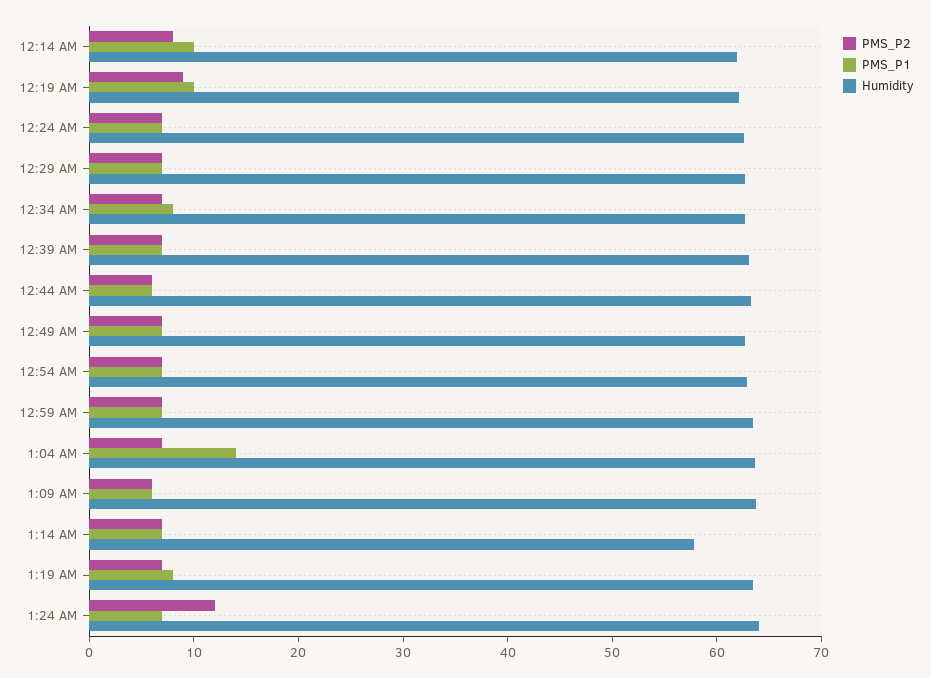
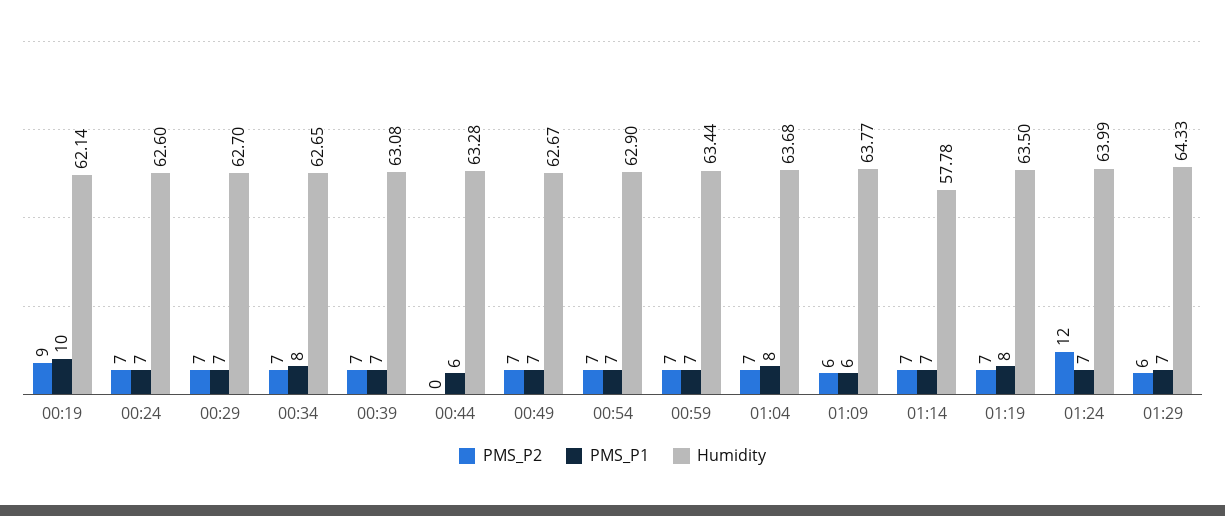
PMS_P2, 12:14 AM: 8 -> none
PMS_P1, 12:14 AM: 10 -> none
Humidity, 12:14 AM: 62 -> none
PMS_P2, 12:44 AM: 6 -> 0
PMS_P1, 1:04 AM: 14 -> 8
PMS_P2, 01:29: none -> 6
PMS_P1, 01:29: none -> 7
Humidity, 01:29: none -> 64.33

